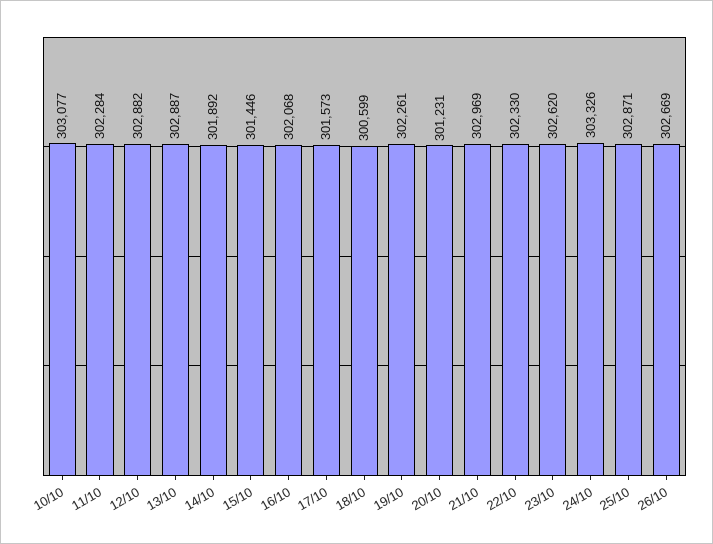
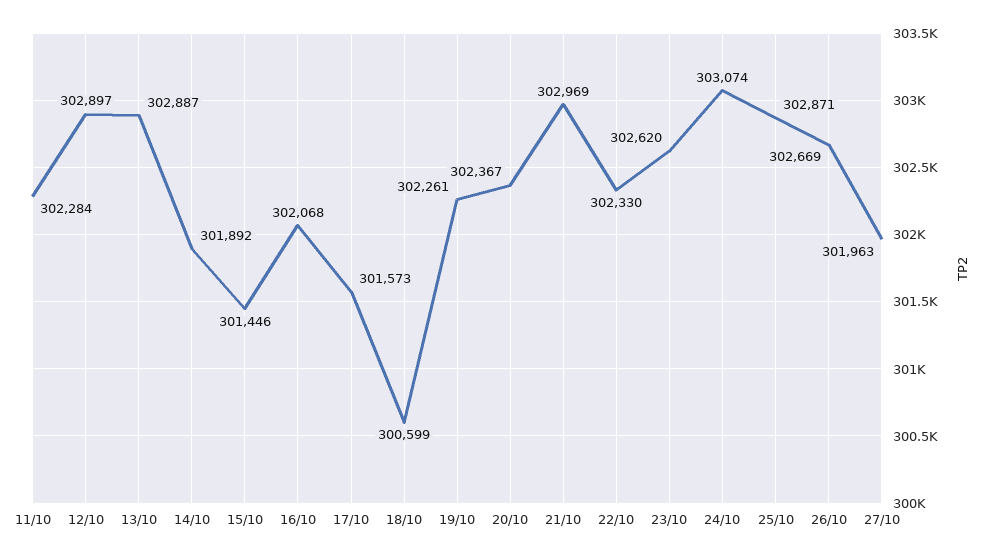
10/10: 303077 -> none
12/10: 302882 -> 302897
20/10: 301231 -> 302367
24/10: 303326 -> 303074
27/10: none -> 301963

